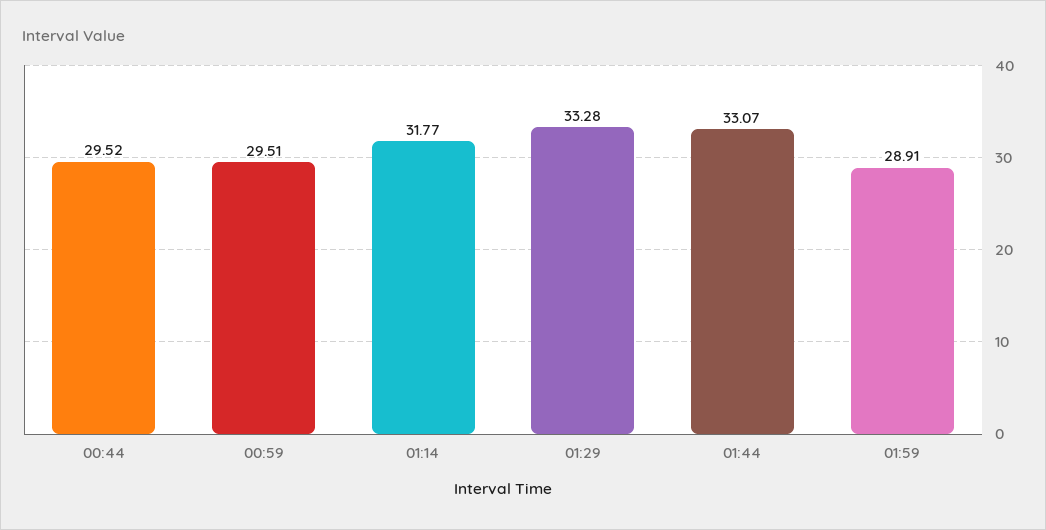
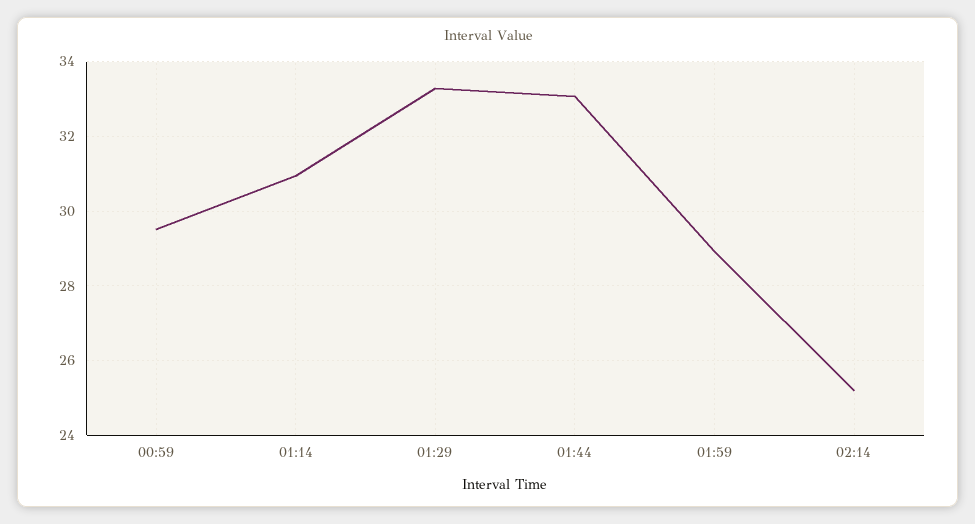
00:44: 29.52 -> none
01:14: 31.77 -> 31
02:14: none -> 25.2

